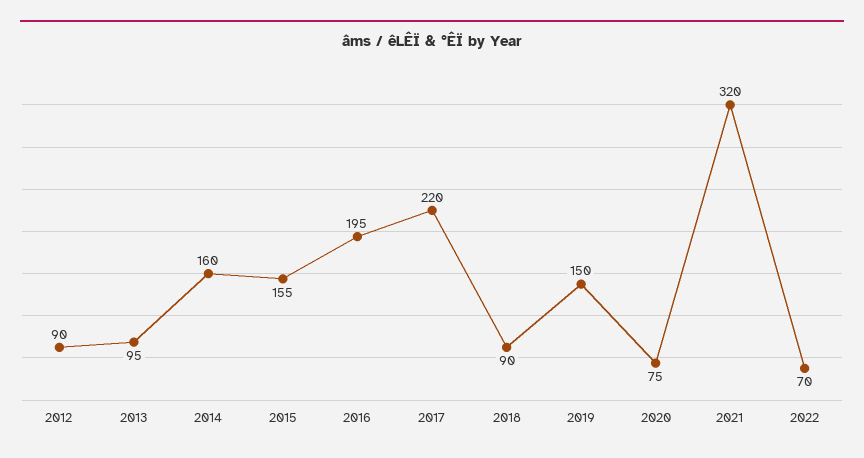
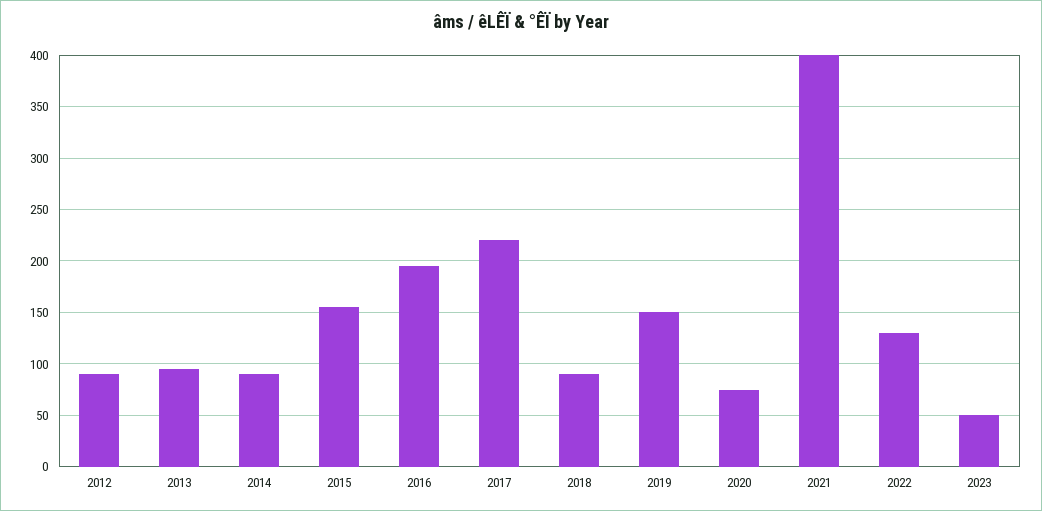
2014: 160 -> 90
2021: 320 -> 400
2022: 70 -> 130
2023: none -> 50

